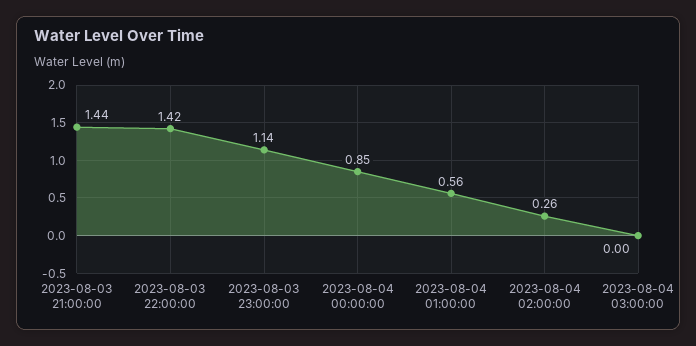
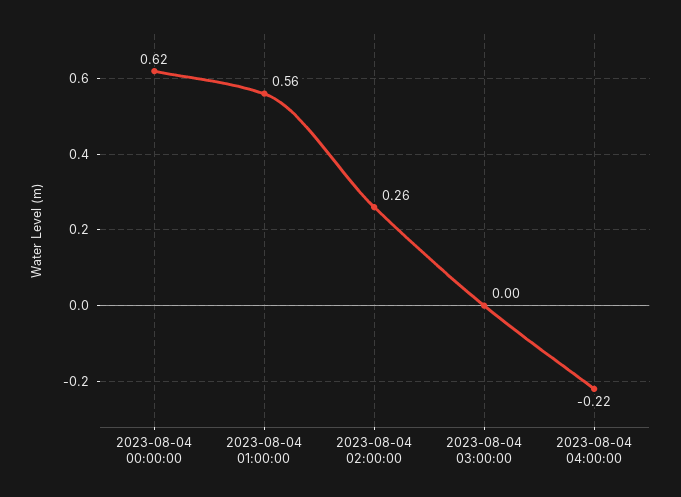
2023-08-03 21:00:00: 1.44 -> none
2023-08-03 22:00:00: 1.42 -> none
2023-08-03 23:00:00: 1.14 -> none
2023-08-04 00:00:00: 0.85 -> 0.62
2023-08-04 04:00:00: none -> -0.22

